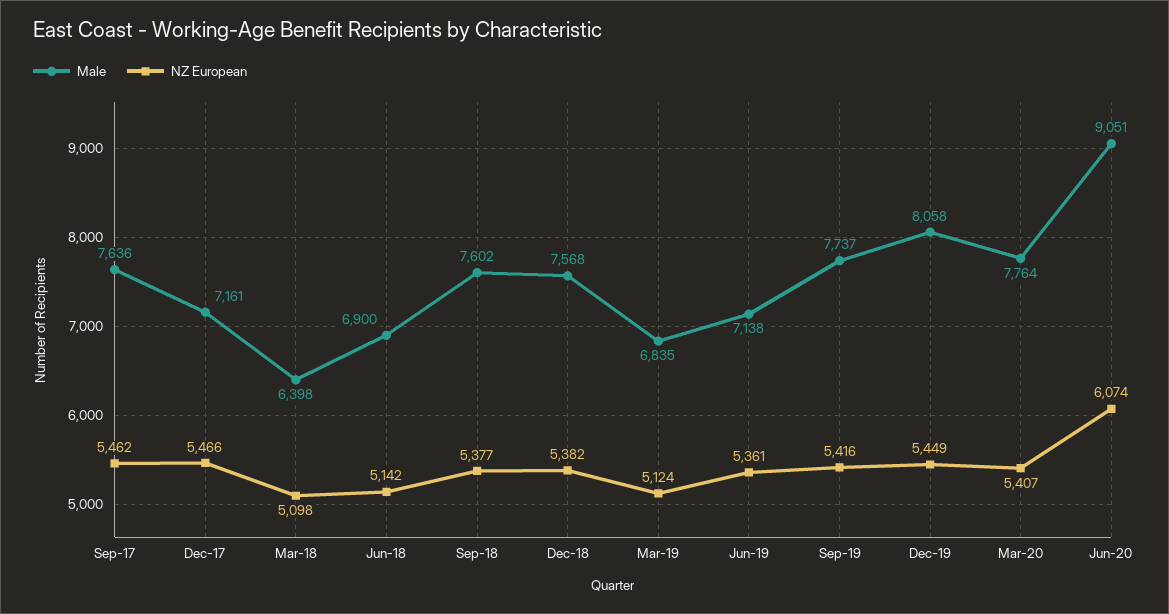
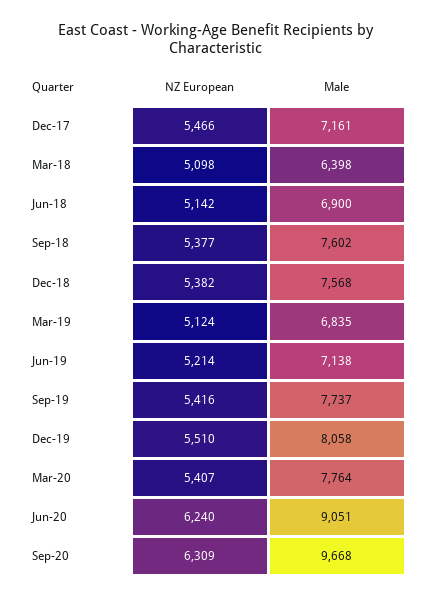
Male, Sep-17: 7636 -> none
NZ European, Sep-17: 5462 -> none
NZ European, Jun-19: 5361 -> 5214
NZ European, Dec-19: 5449 -> 5510
NZ European, Jun-20: 6074 -> 6240
NZ European, Sep-20: none -> 6309
Male, Sep-20: none -> 9668

